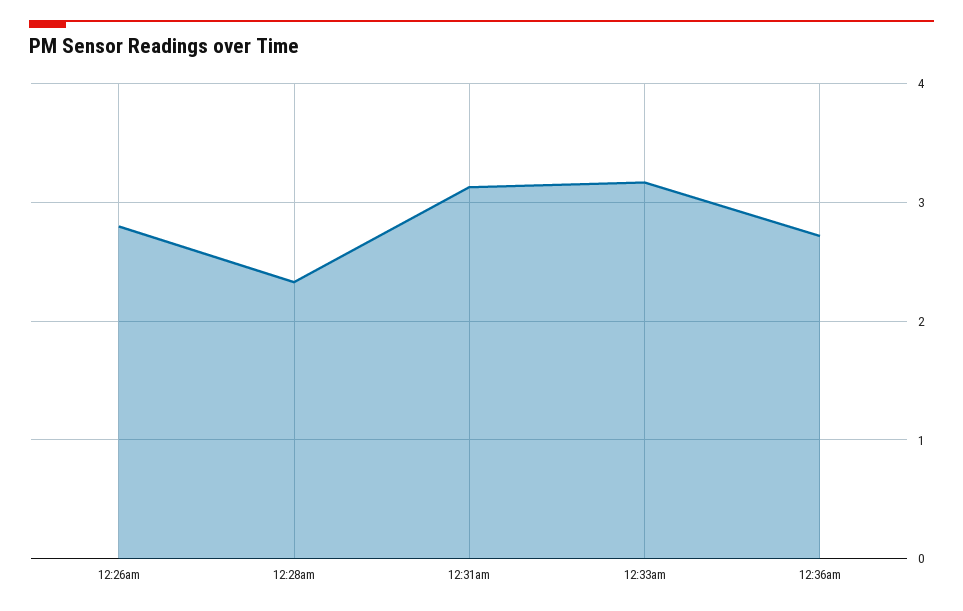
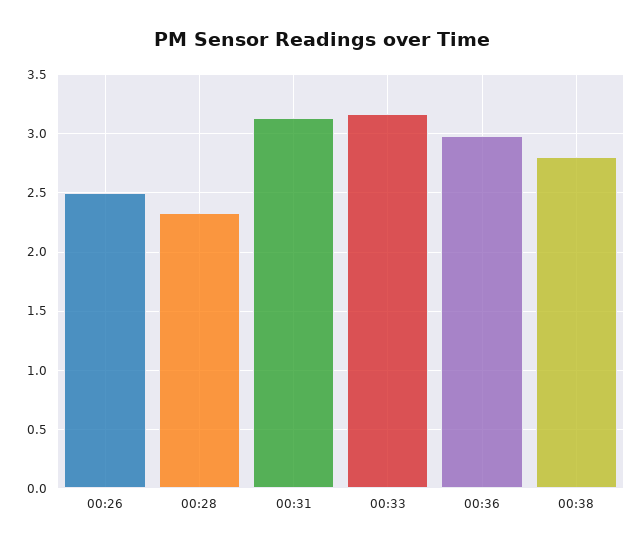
12:26am: 2.8 -> 2.5
12:36am: 2.7 -> 3
00:38: none -> 2.8

